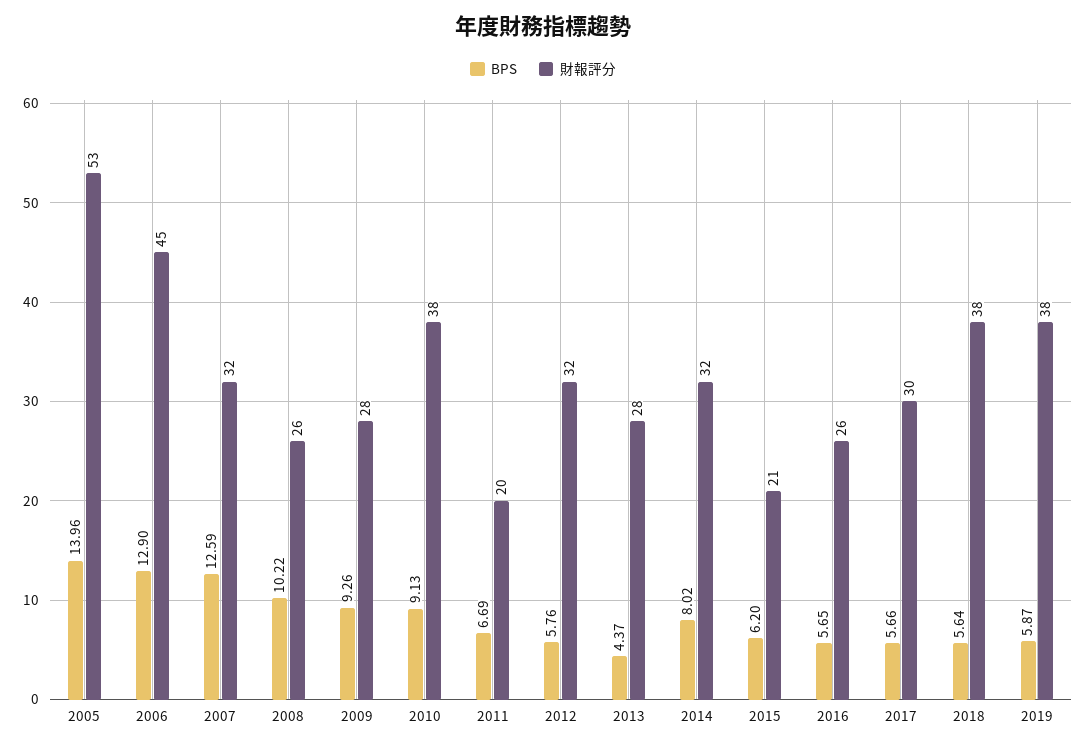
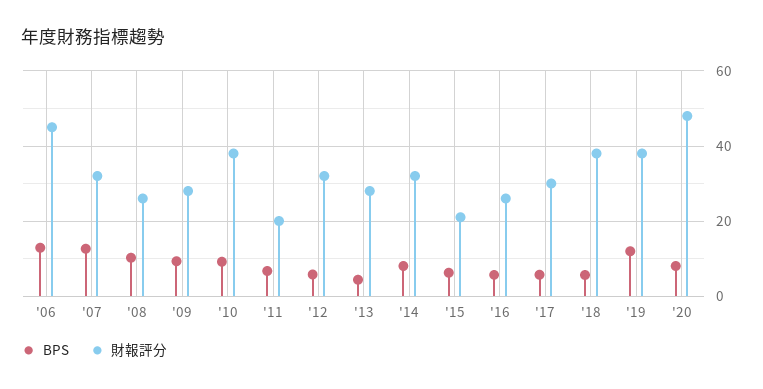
BPS, 2005: 13.96 -> none
財報評分, 2005: 53 -> none
BPS, 2019: 5.87 -> 12
BPS, '20: none -> 8
財報評分, '20: none -> 48

